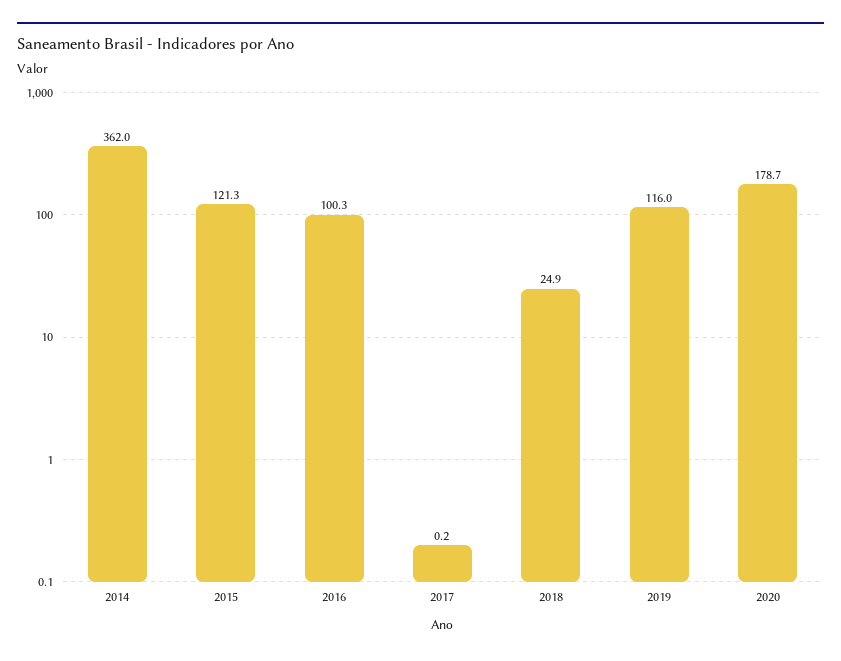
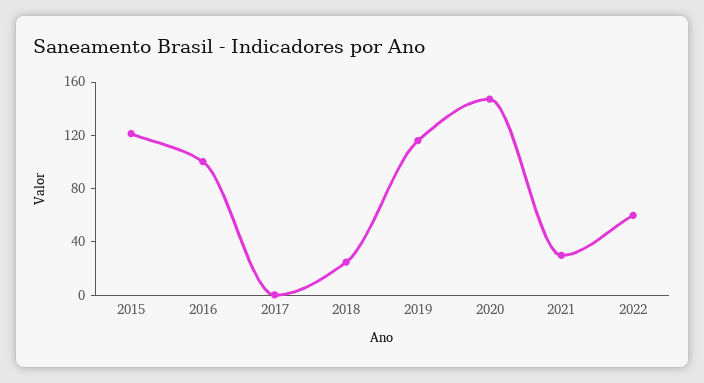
2014: 362 -> none
2020: 178.7 -> 150
2021: none -> 30
2022: none -> 60

